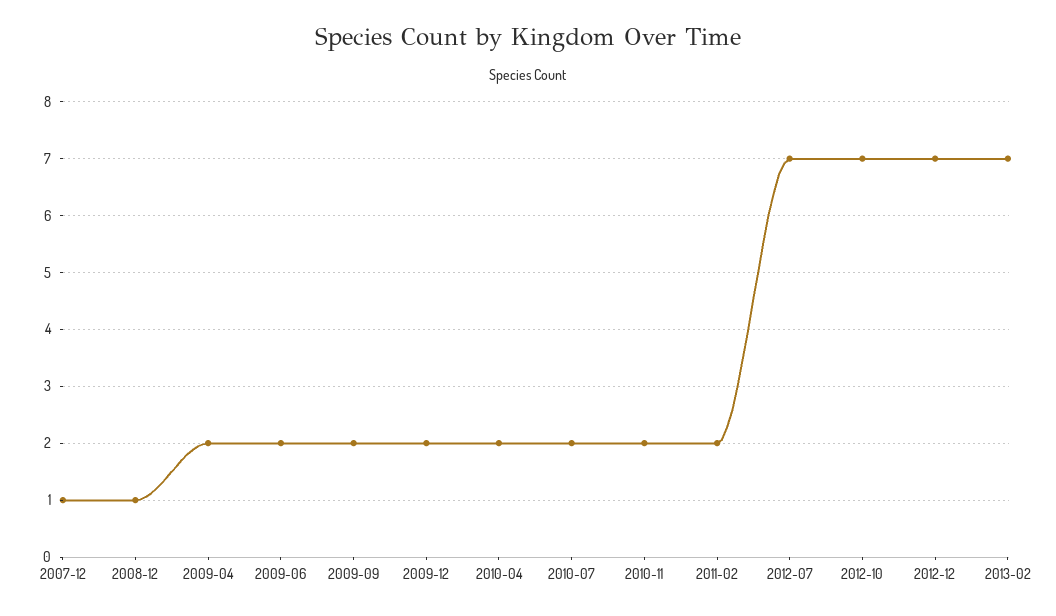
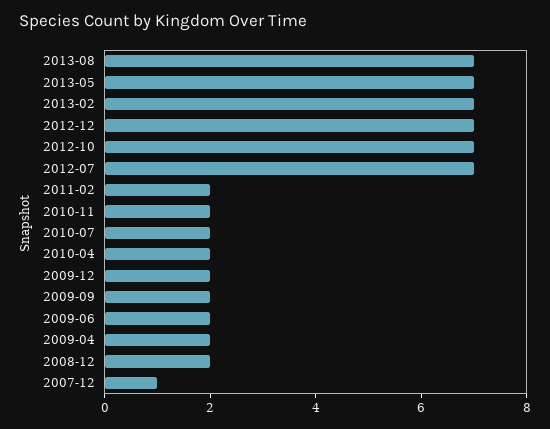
2008-12: 1 -> 2
2013-08: none -> 7
2013-05: none -> 7

